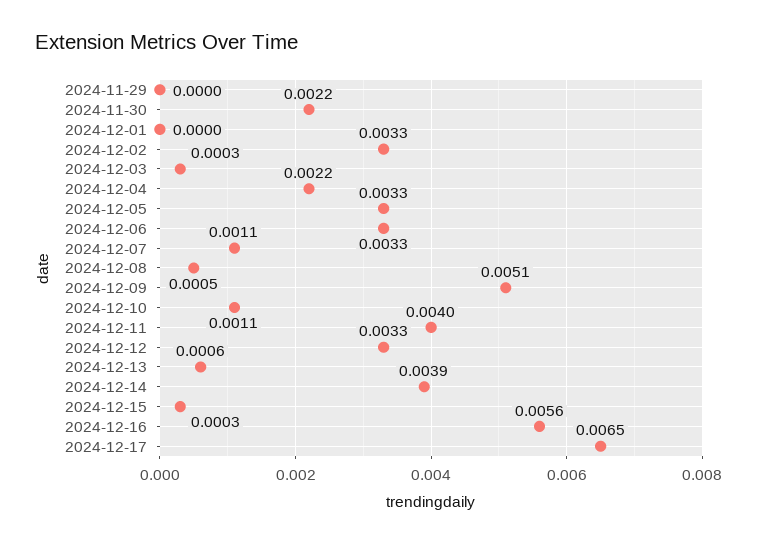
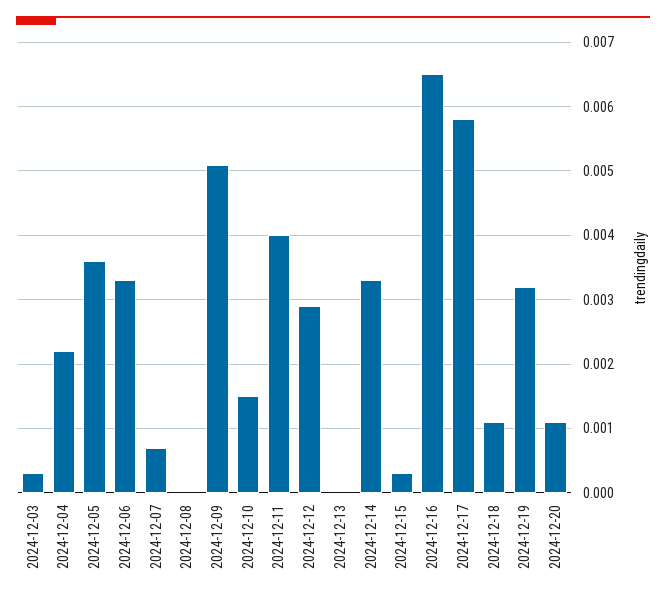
2024-11-29: 0 -> none
2024-11-30: 0.0022 -> none
2024-12-01: 0 -> none
2024-12-02: 0.0033 -> none
2024-12-05: 0.0033 -> 0.0036
2024-12-07: 0.0011 -> 0.0007
2024-12-08: 0.0005 -> 0
2024-12-10: 0.0011 -> 0.0015
2024-12-12: 0.0033 -> 0.0029
2024-12-13: 0.0006 -> 0
2024-12-14: 0.0039 -> 0.0033
2024-12-16: 0.0056 -> 0.0065
2024-12-17: 0.0065 -> 0.0058
2024-12-18: none -> 0.0011
2024-12-19: none -> 0.0032
2024-12-20: none -> 0.0011

